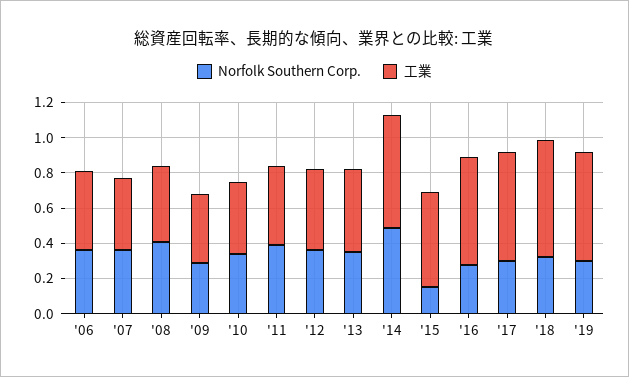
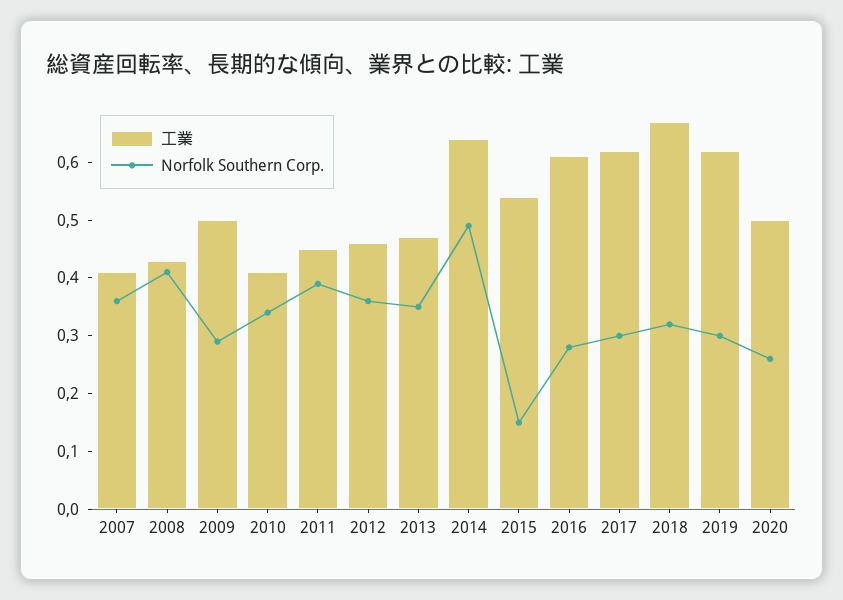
Norfolk Southern Corp., '06: 0.35 -> none
工業, '06: 0.45 -> none
工業, '09: 0.4 -> 0.5
工業, 2020: none -> 0.5
Norfolk Southern Corp., 2020: none -> 0.25

